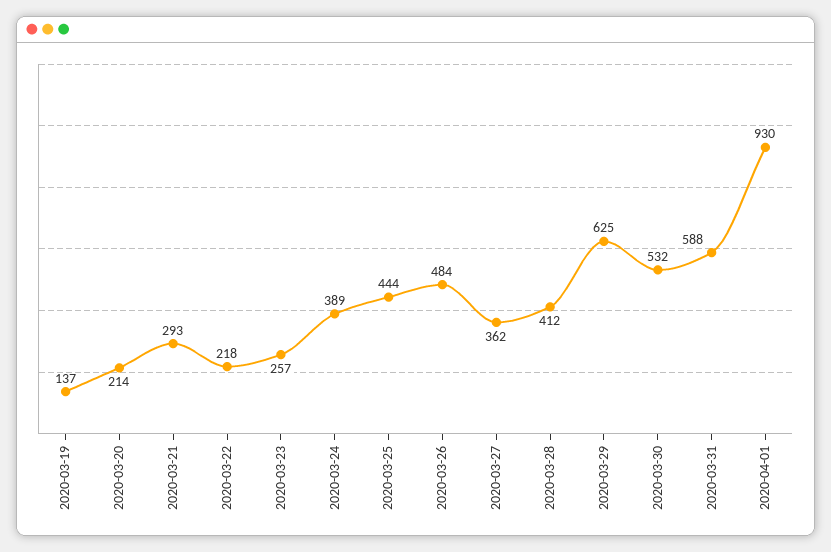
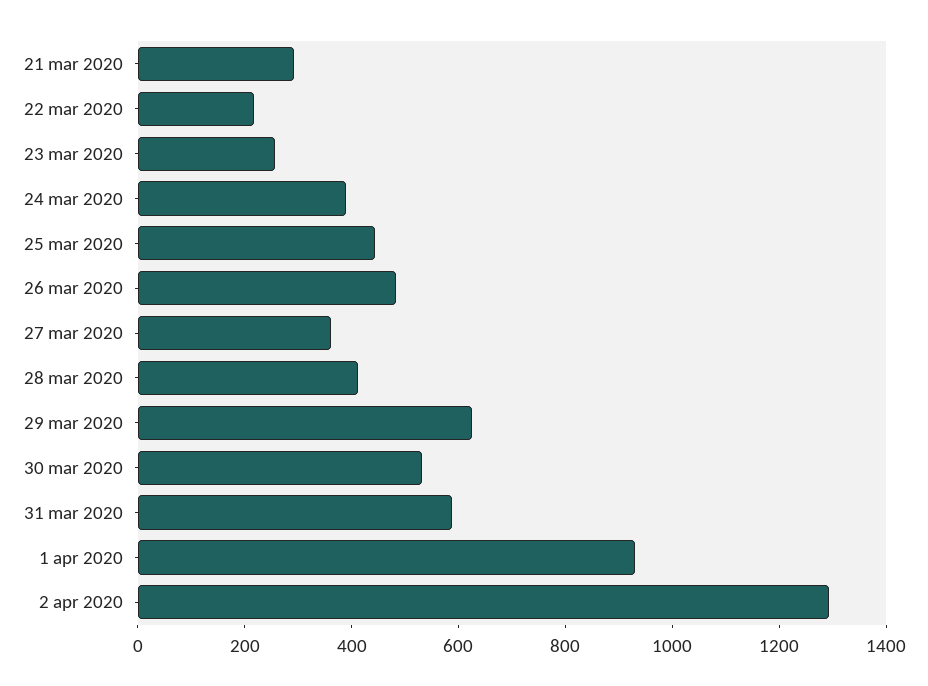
2020-03-19: 137 -> none
2020-03-20: 214 -> none
2 apr 2020: none -> 1300

